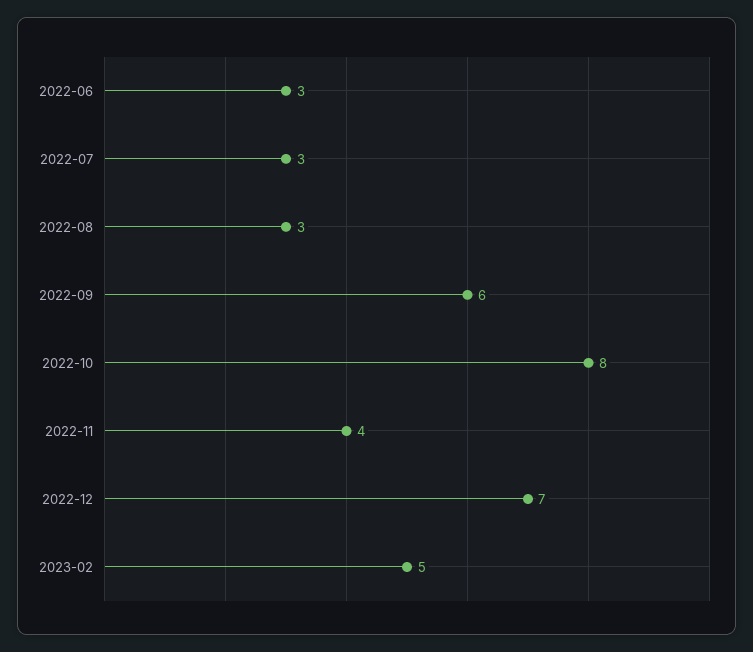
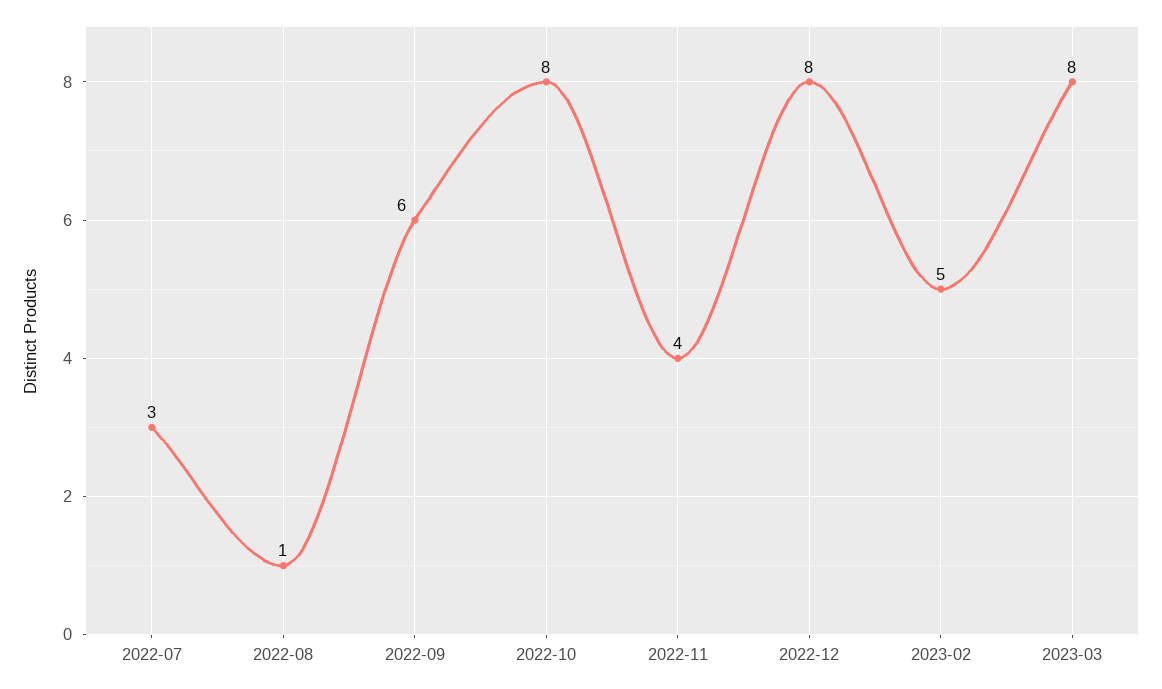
2022-06: 3 -> none
2022-08: 3 -> 1
2022-12: 7 -> 8
2023-03: none -> 8

